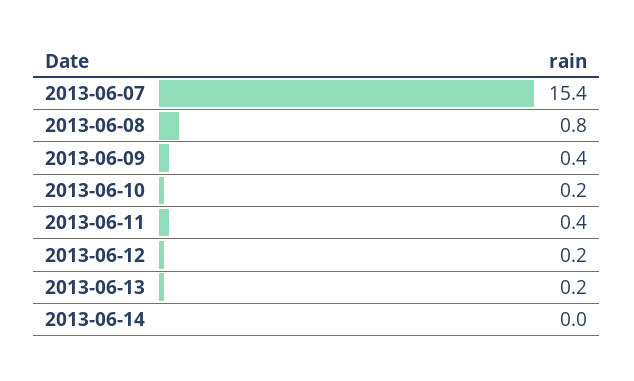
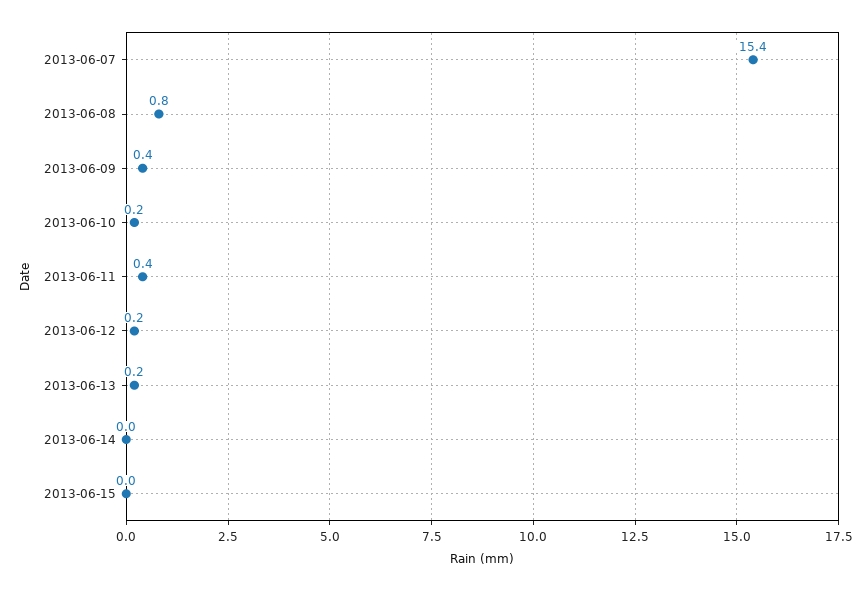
2013-06-15: none -> 0

